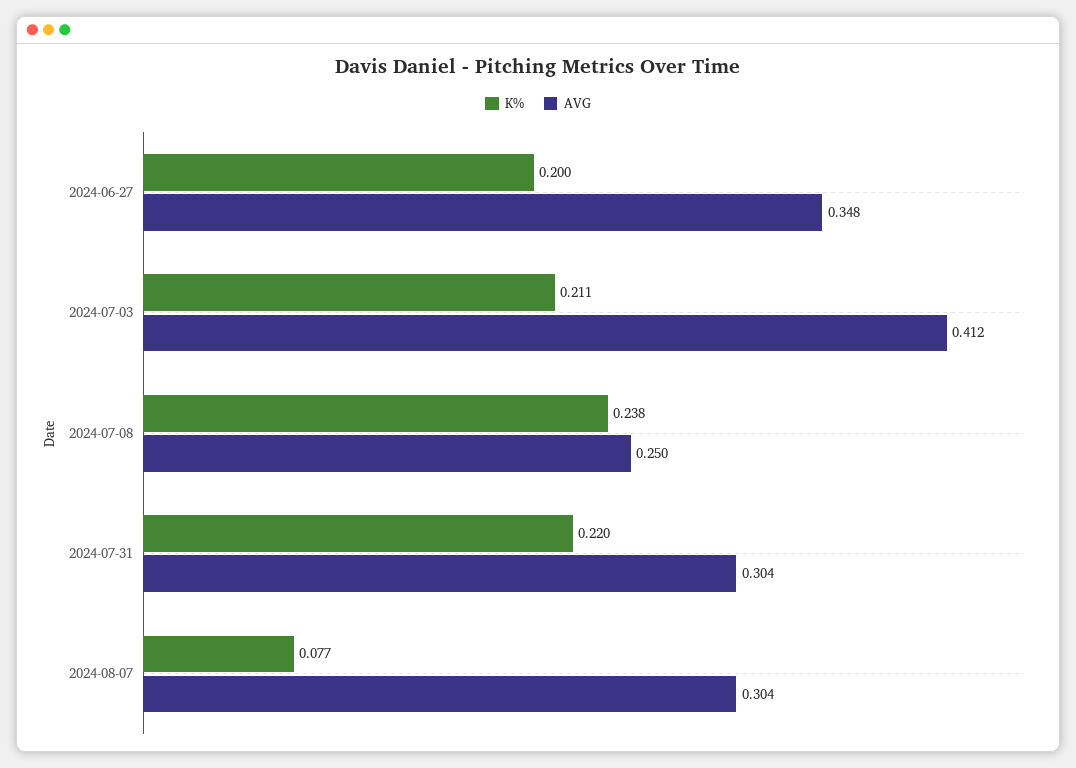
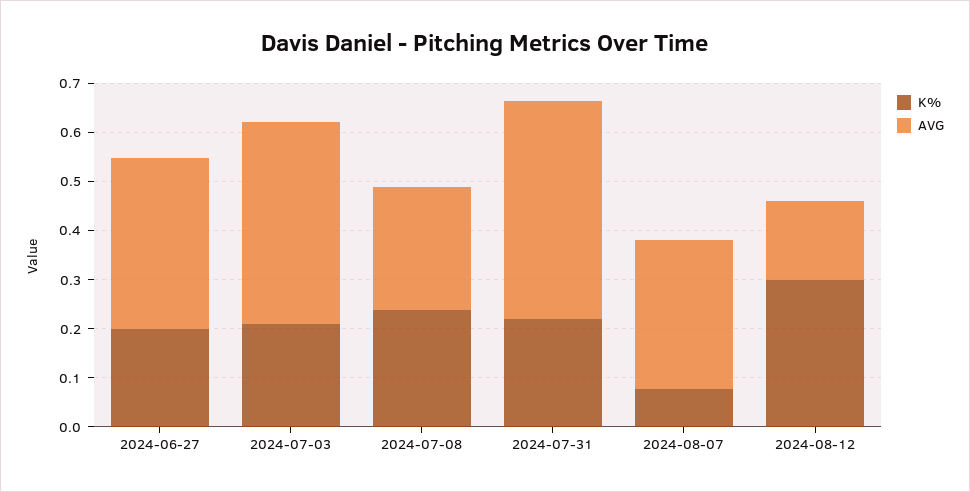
AVG, 2024-07-31: 0.304 -> 0.44
K%, 2024-08-12: none -> 0.3
AVG, 2024-08-12: none -> 0.16

